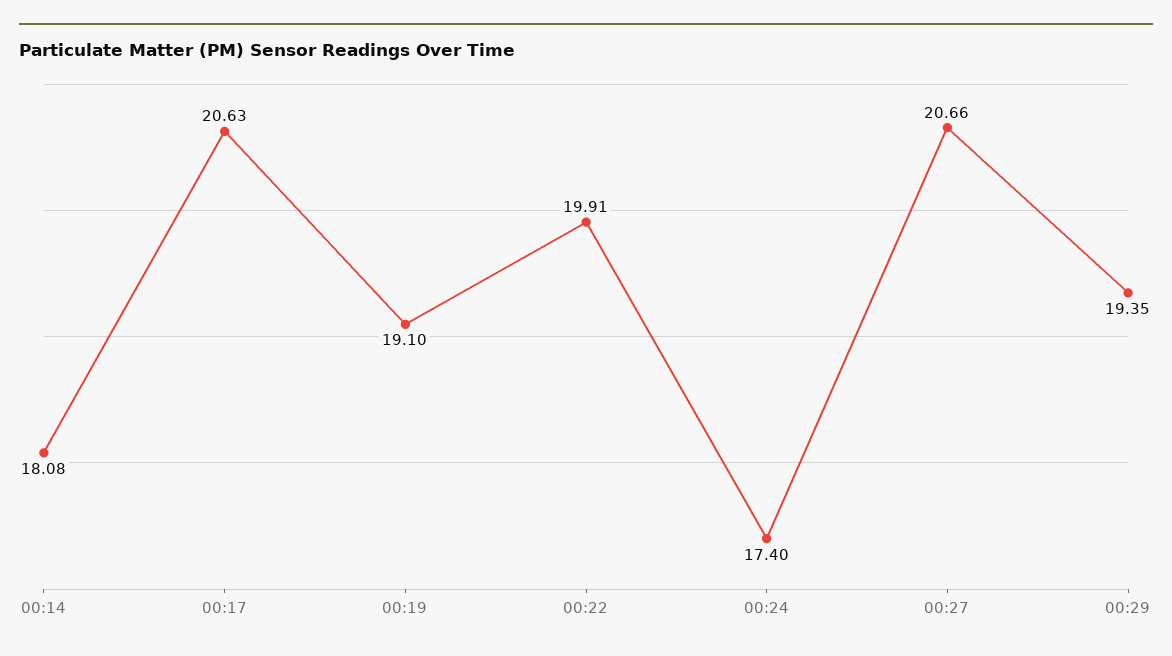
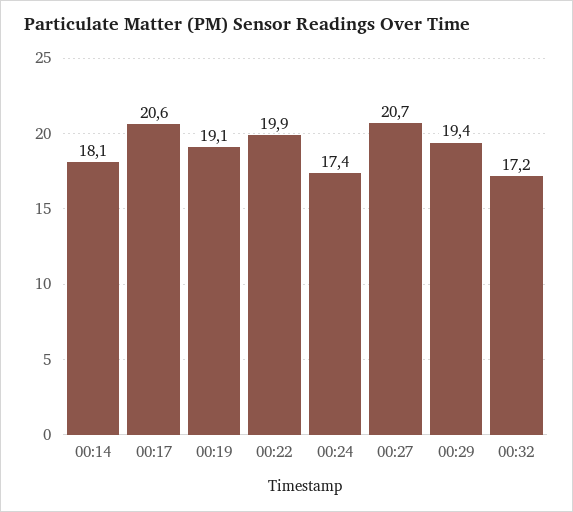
00:32: none -> 17.2

